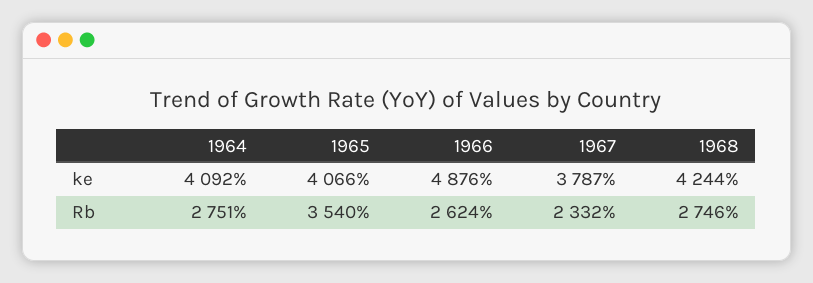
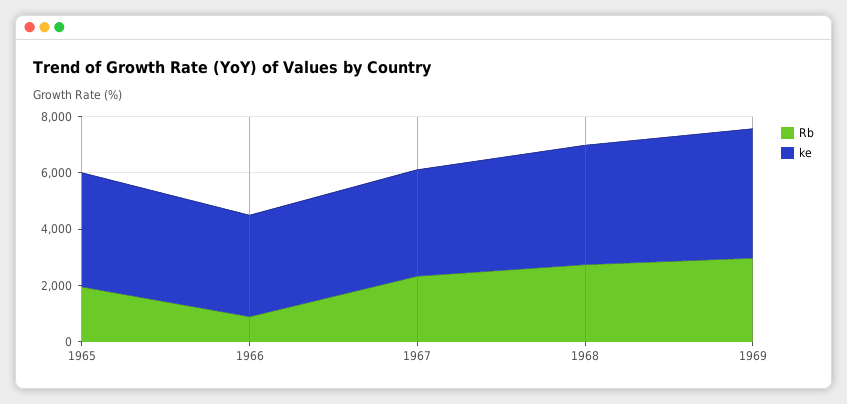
ke, 1964: 4092 -> none
ke, 1966: 4876 -> 3500
Rb, 1964: 2751 -> none
Rb, 1965: 3540 -> 2000
Rb, 1966: 2624 -> 1000
Rb, 1969: none -> 3000
ke, 1969: none -> 4500

